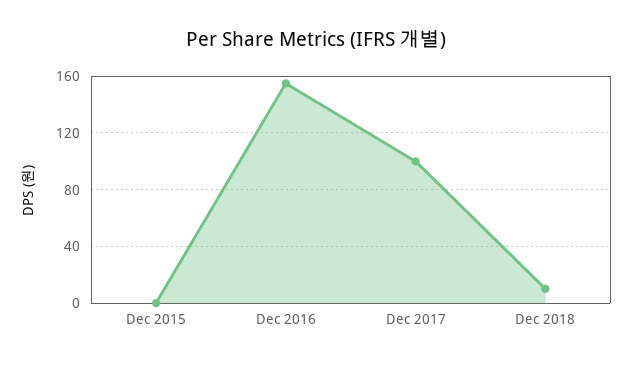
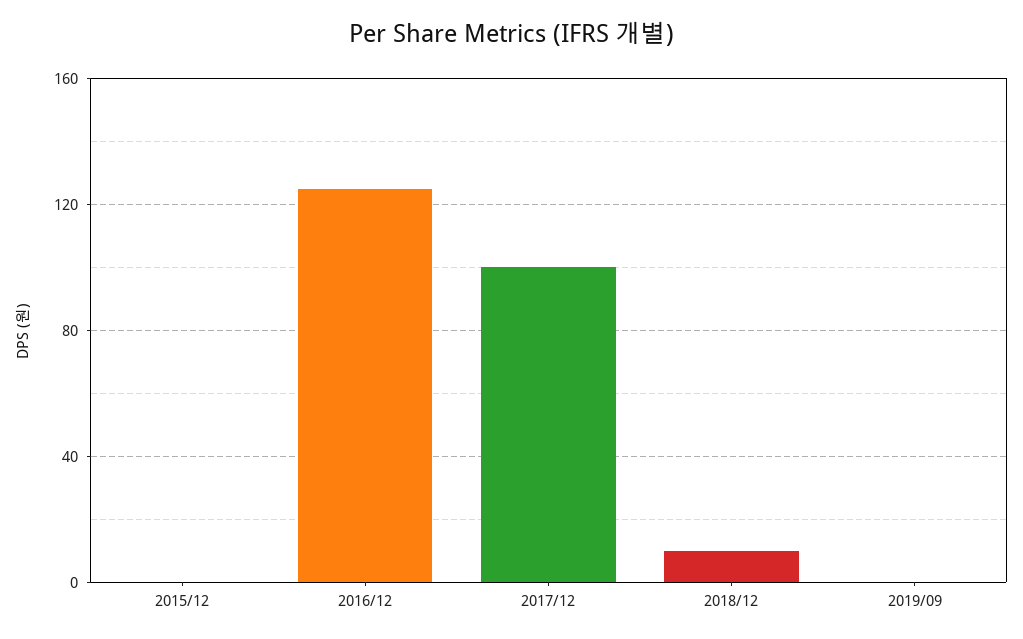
Dec 2016: 155 -> 125
2019/09: none -> 0

